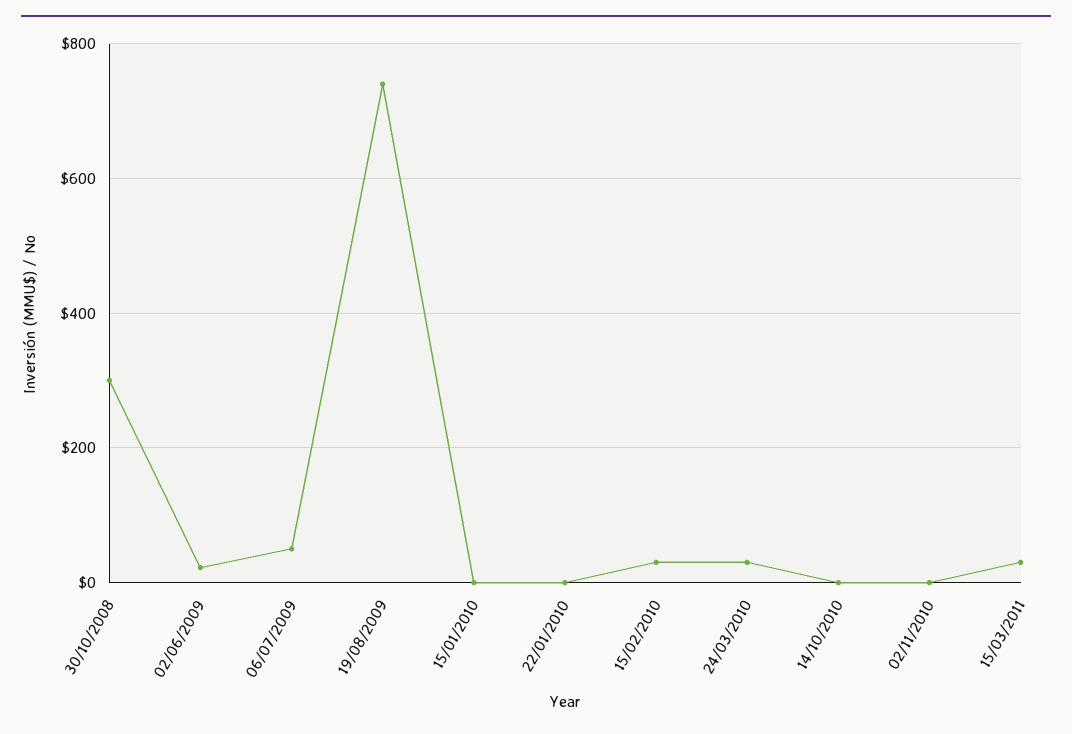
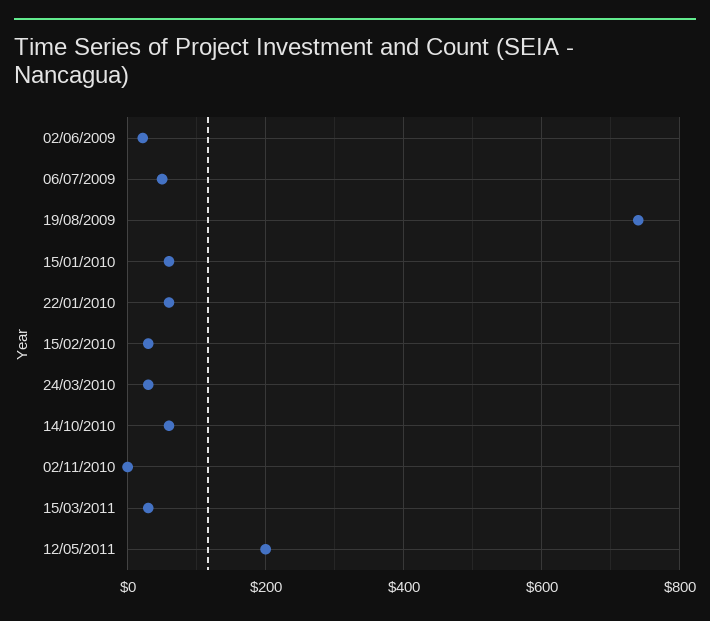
30/10/2008: 300 -> none
15/01/2010: 0 -> 60
22/01/2010: 0 -> 60
14/10/2010: 0 -> 60
12/05/2011: none -> 200

